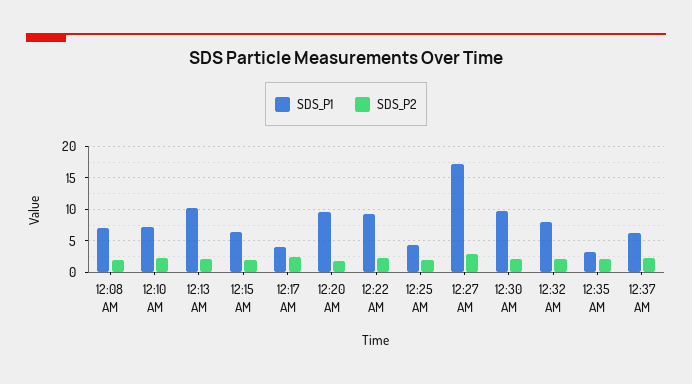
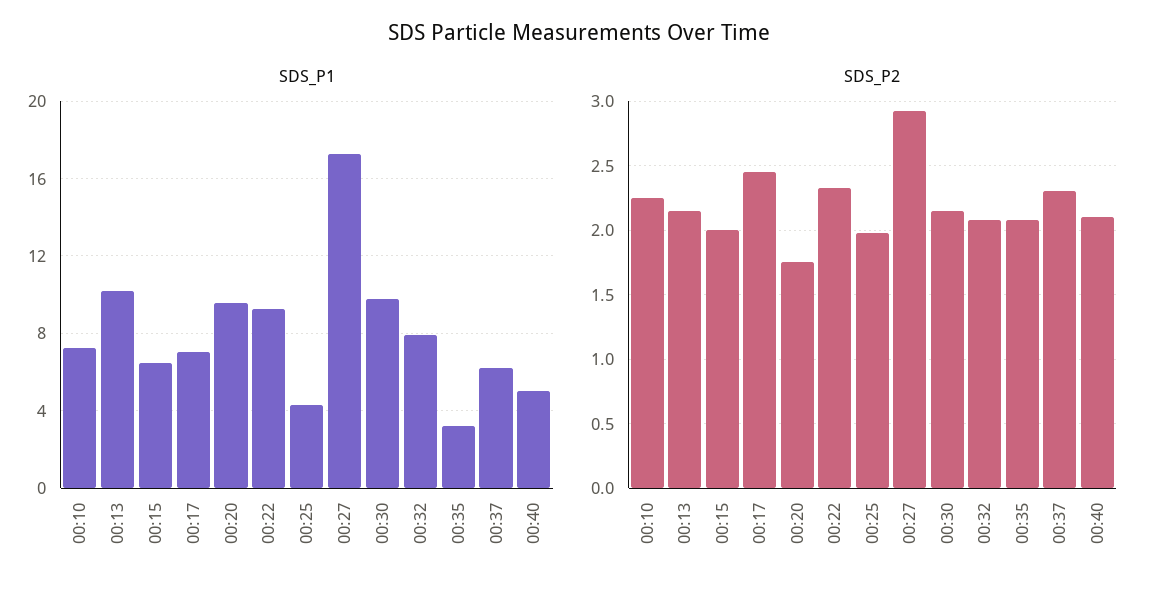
SDS_P1, 12:08 AM: 7 -> none
SDS_P2, 12:08 AM: 2 -> none
SDS_P1, 12:17 AM: 4 -> 7
SDS_P1, 00:40: none -> 5
SDS_P2, 00:40: none -> 2.1

